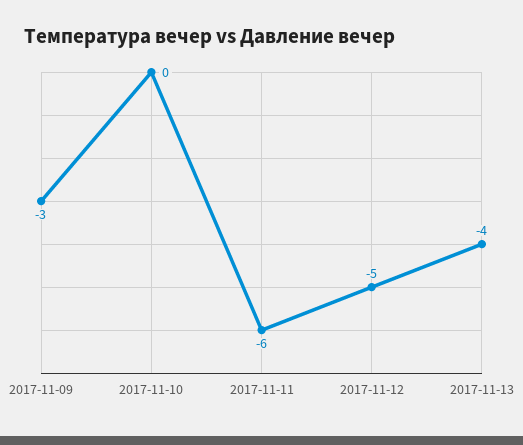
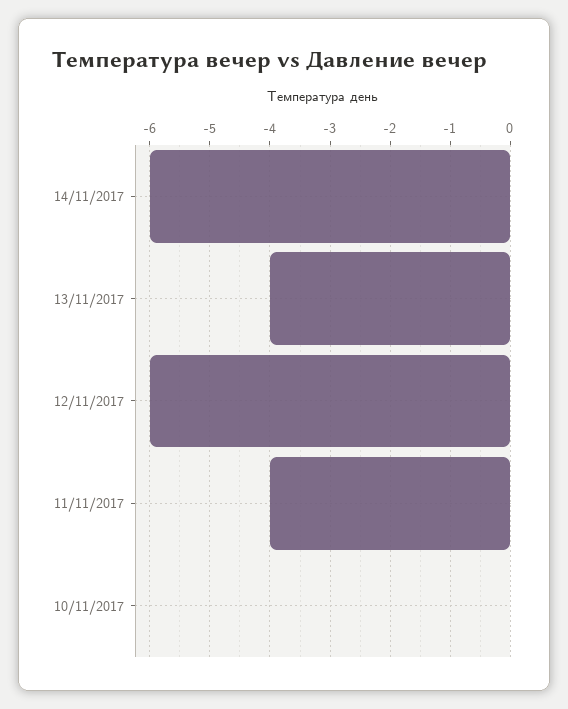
2017-11-09: -3 -> none
2017-11-11: -6 -> -4
2017-11-12: -5 -> -6
14/11/2017: none -> -6

